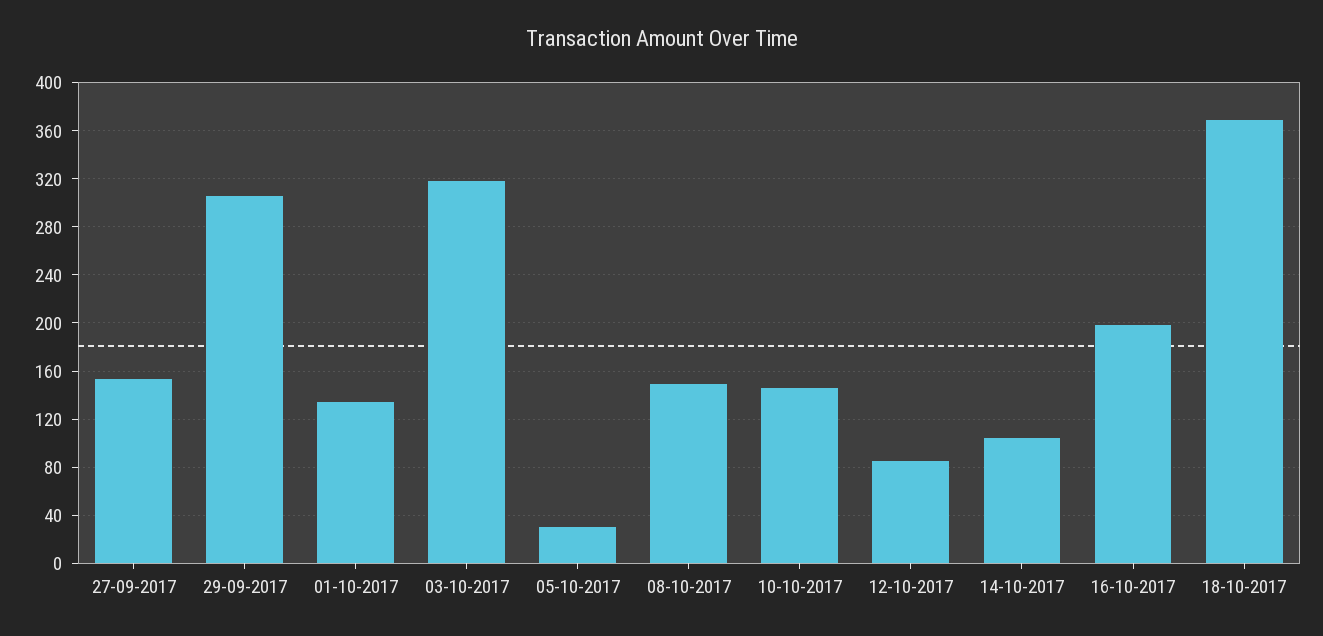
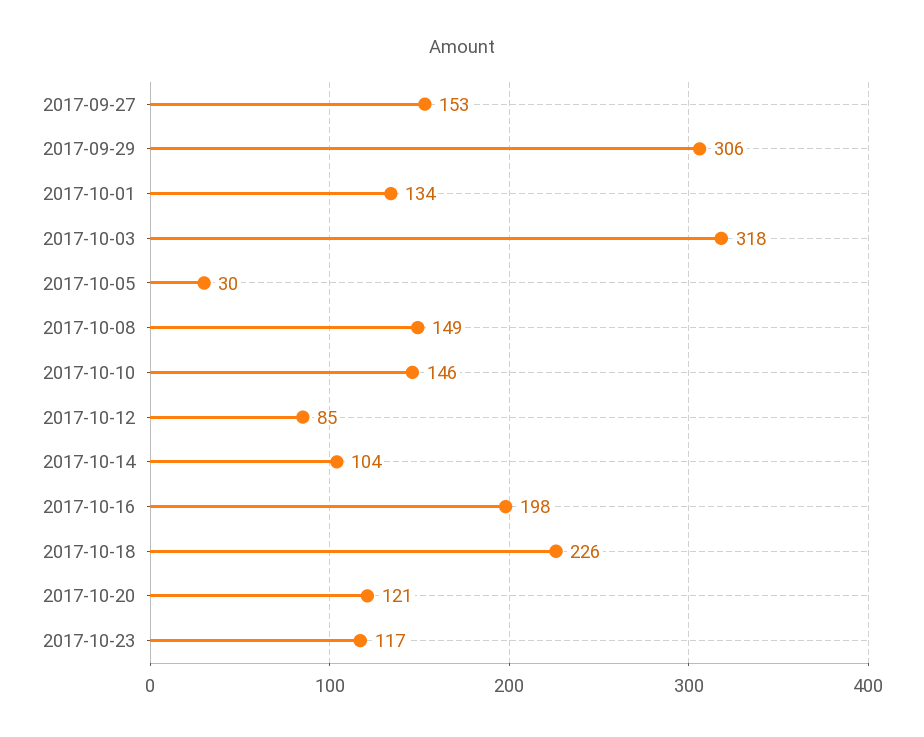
18-10-2017: 370 -> 226
2017-10-20: none -> 121
2017-10-23: none -> 117

